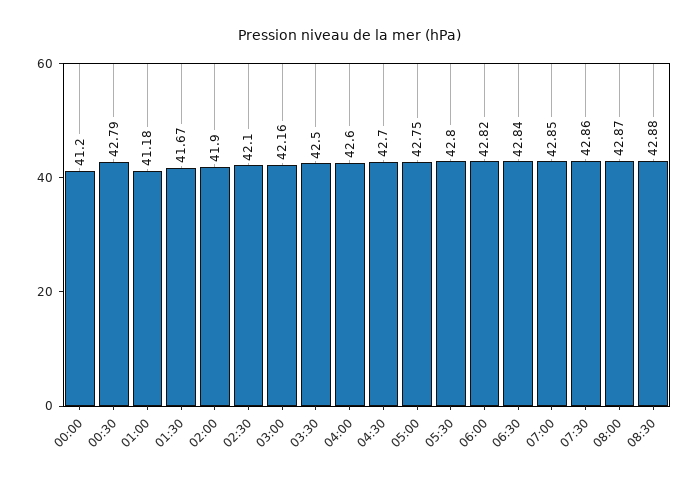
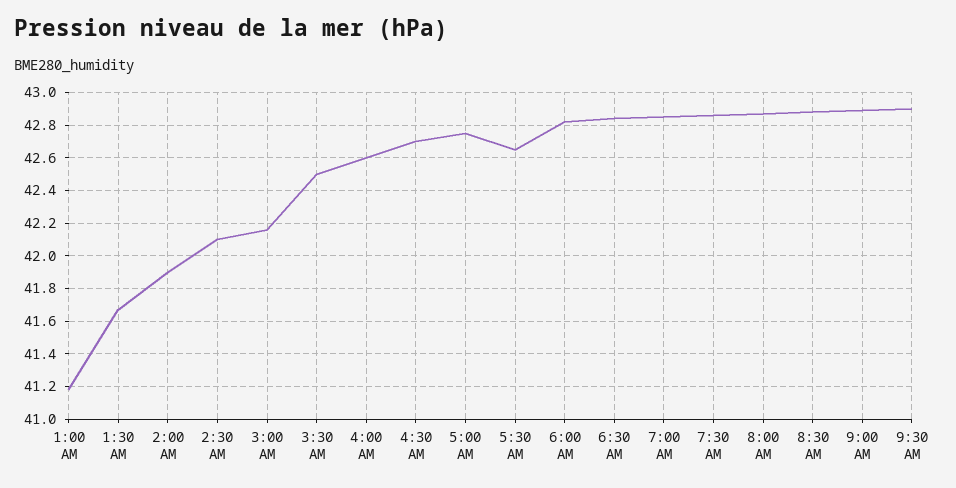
00:00: 41.2 -> none
00:30: 42.79 -> none
05:30: 42.8 -> 42.65
9:00 AM: none -> 42.9
9:30 AM: none -> 42.9

